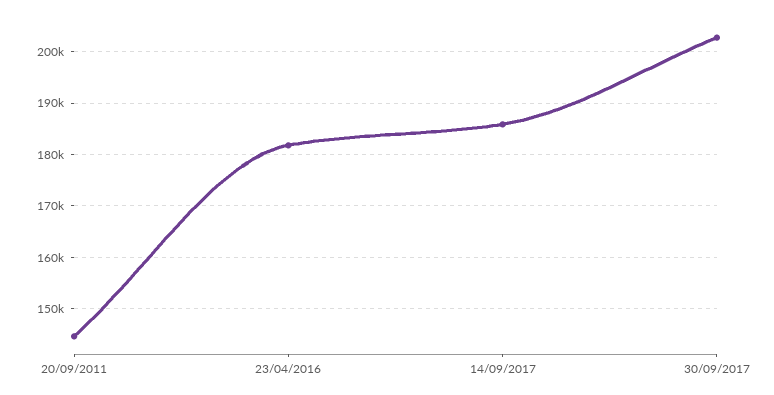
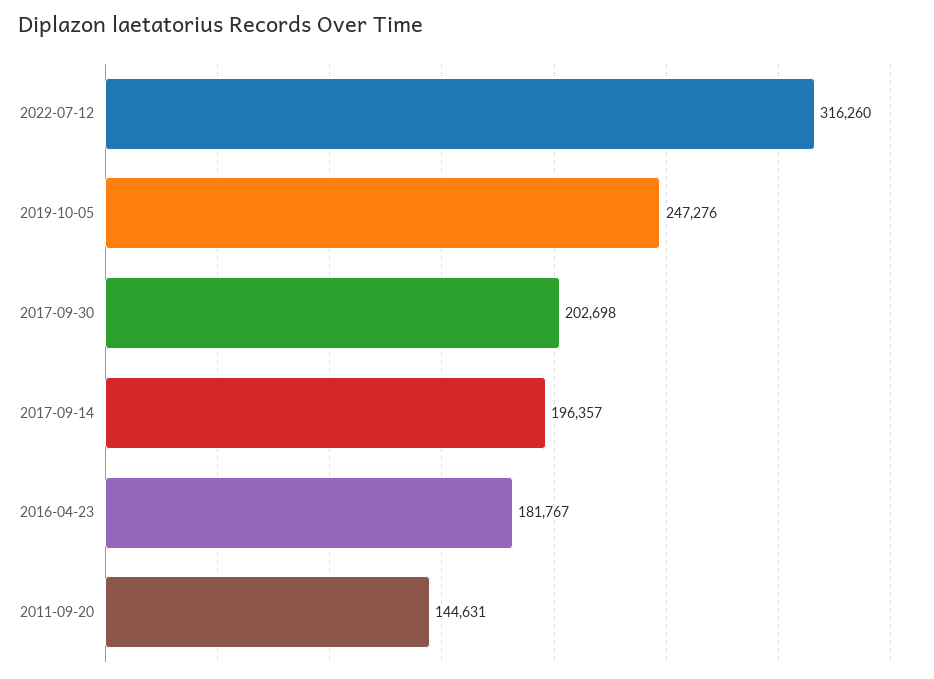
14/09/2017: 186000 -> 196357
2022-07-12: none -> 316260
2019-10-05: none -> 247276

